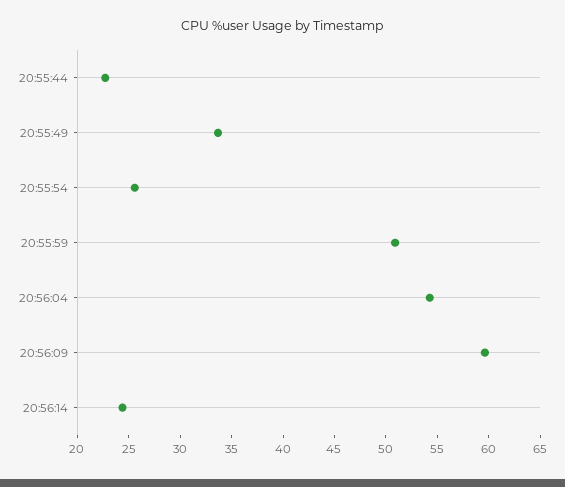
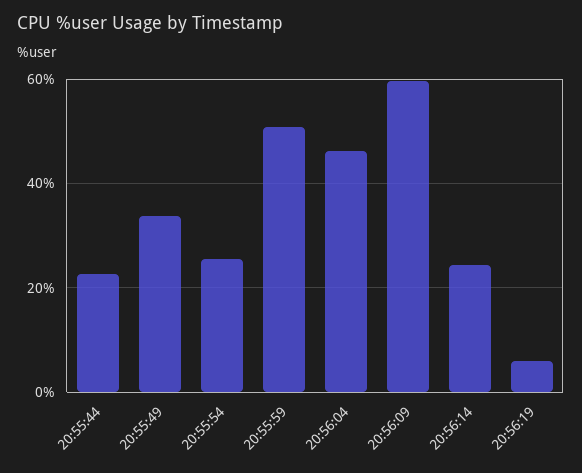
20:56:04: 54 -> 46
20:56:19: none -> 6

